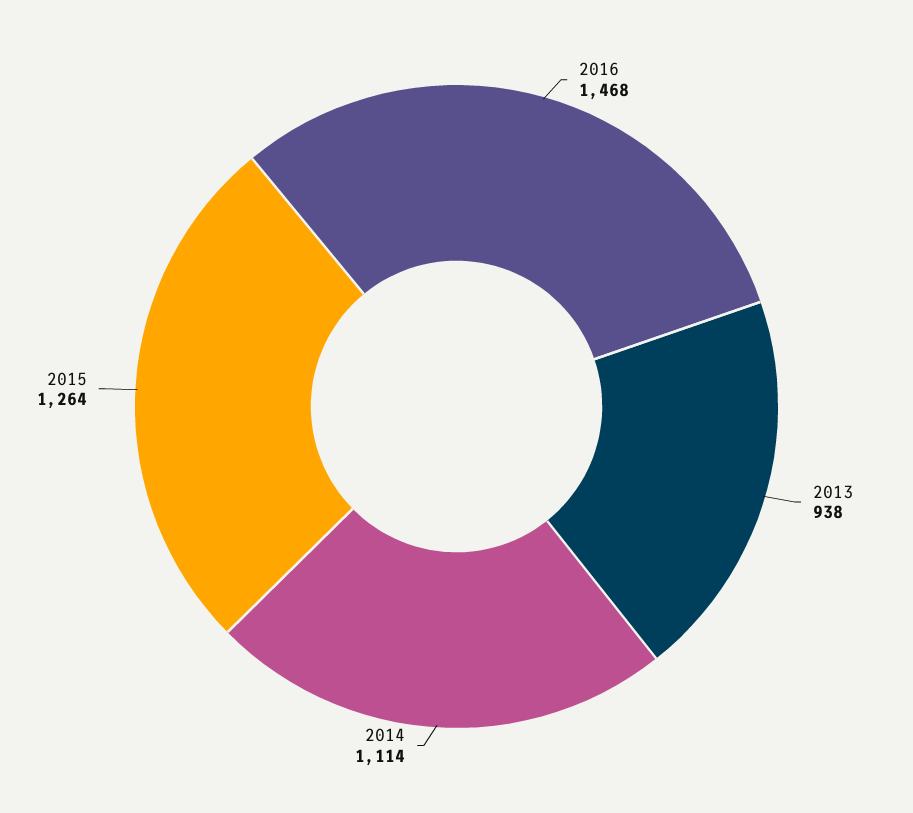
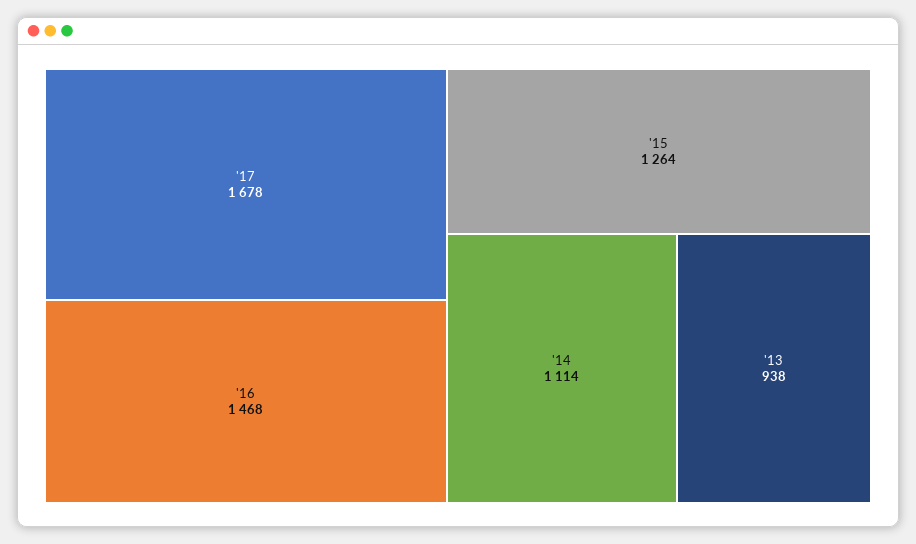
'17: none -> 1678

